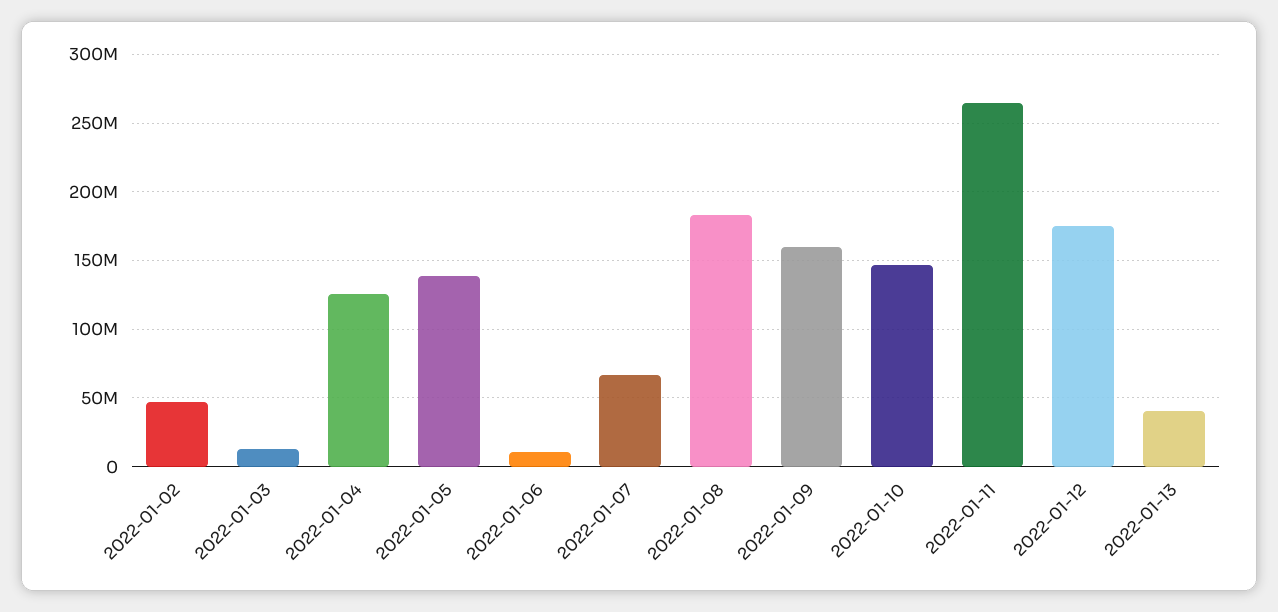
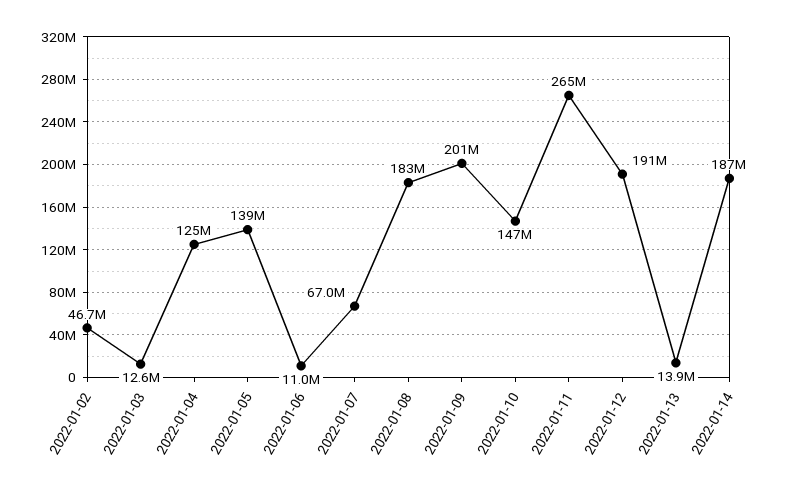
2022-01-09: 160000000 -> 201000000
2022-01-12: 175000000 -> 191000000
2022-01-13: 40000000 -> 13900000
2022-01-14: none -> 187000000

